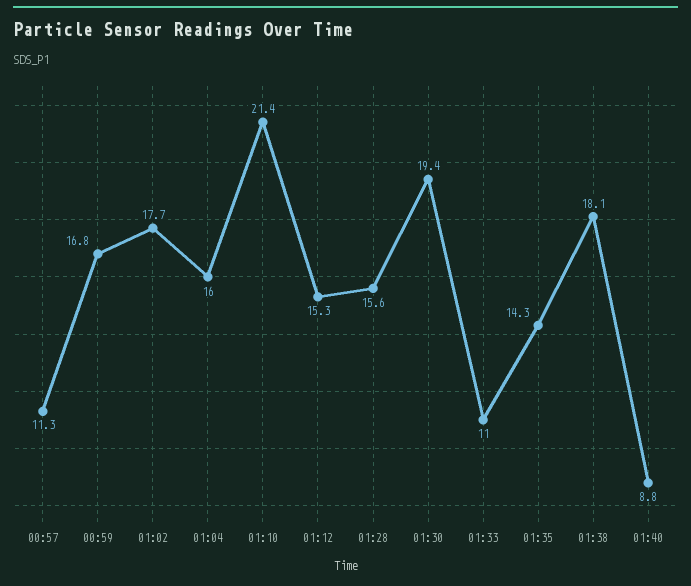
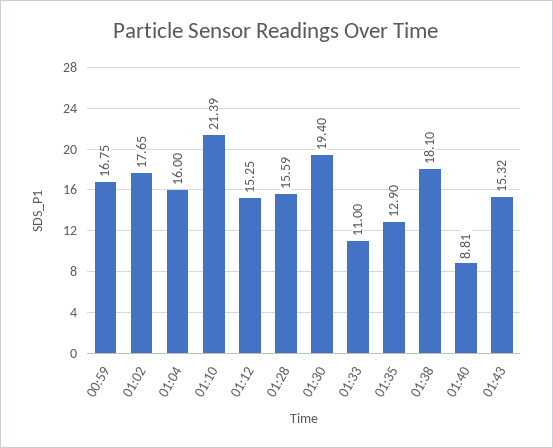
00:57: 11.3 -> none
01:35: 14.3 -> 12.9
01:43: none -> 15.32

